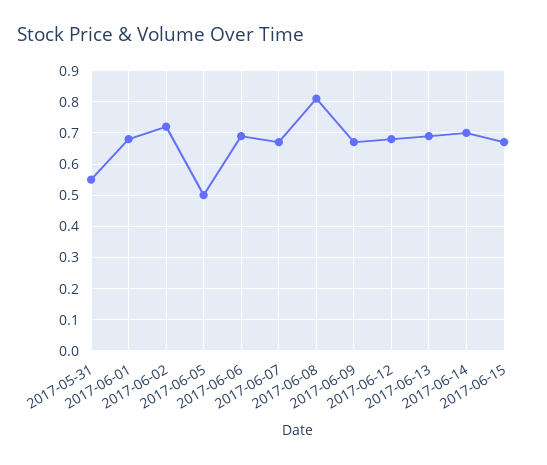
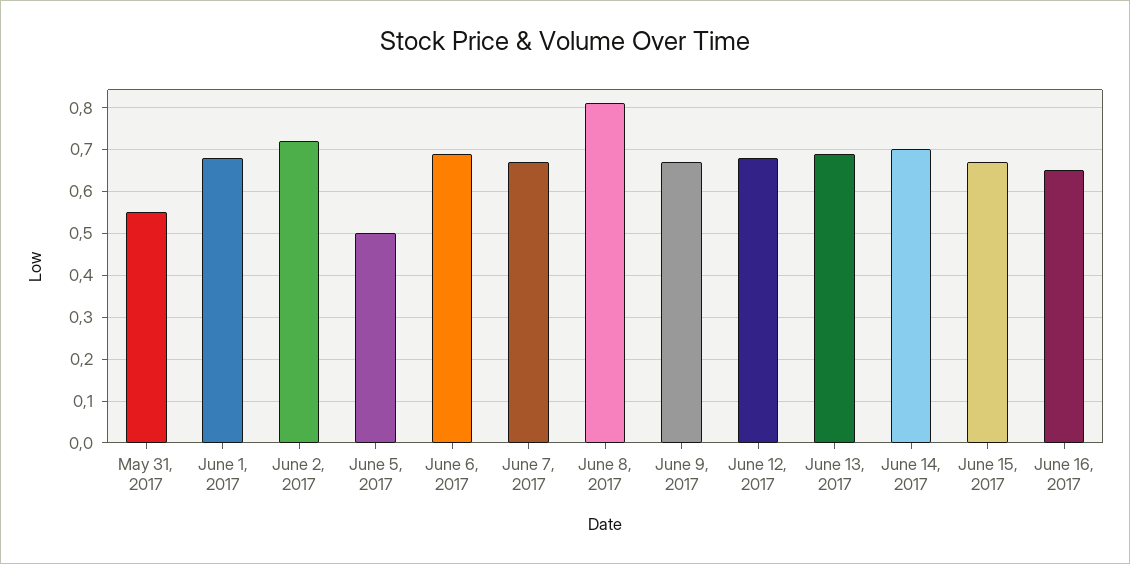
June 16, 2017: none -> 0.65

